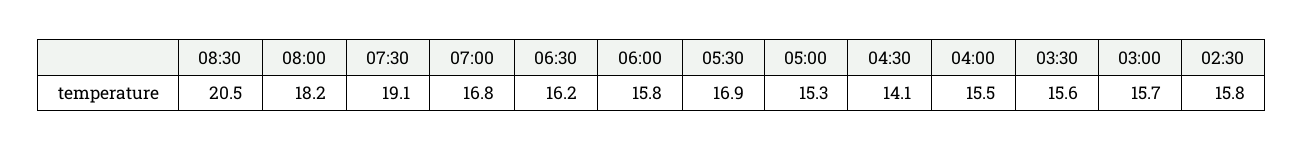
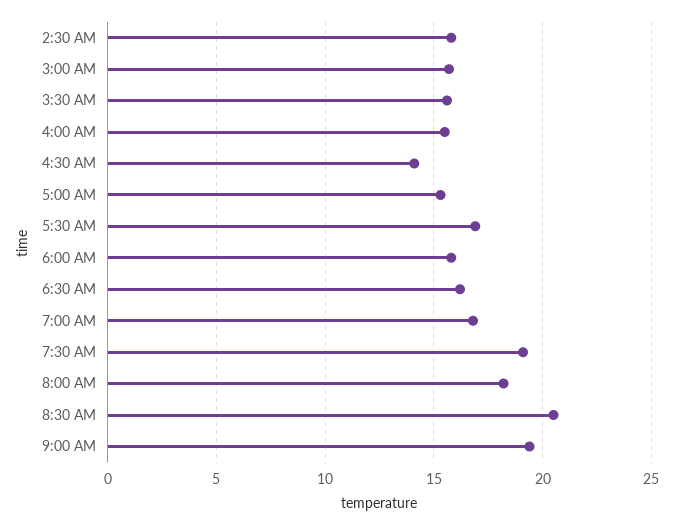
9:00 AM: none -> 19.5

